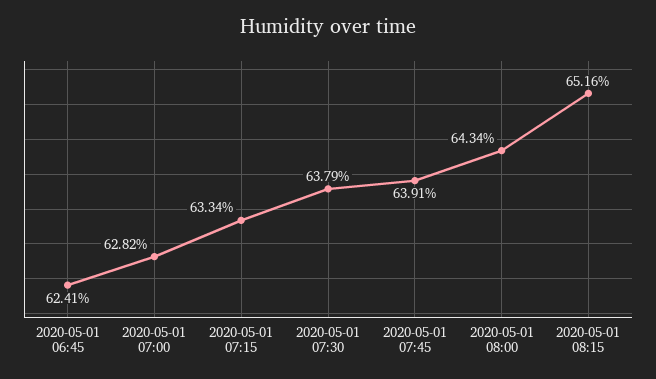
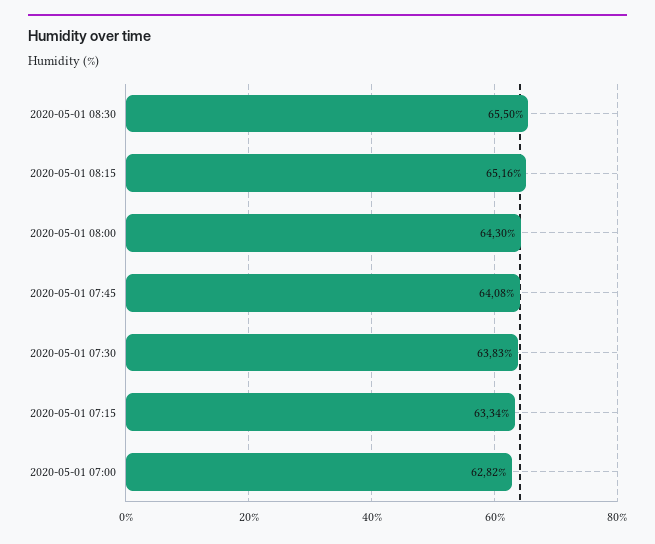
2020-05-01 06:45: 62.41 -> none
2020-05-01 07:30: 63.79 -> 63.83
2020-05-01 07:45: 63.91 -> 64.08
2020-05-01 08:00: 64.34 -> 64.3
2020-05-01 08:30: none -> 65.5

